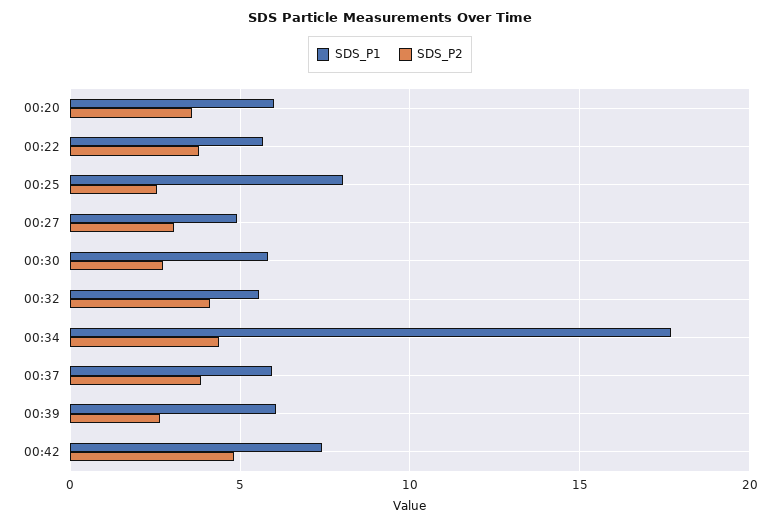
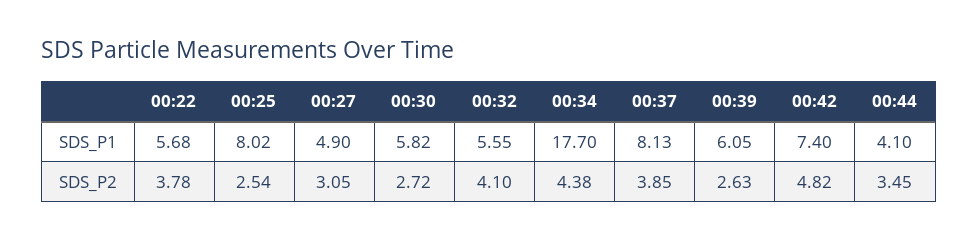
SDS_P1, 00:20: 6 -> none
SDS_P2, 00:20: 3.5 -> none
SDS_P1, 00:37: 6 -> 8.13
SDS_P1, 00:44: none -> 4.1
SDS_P2, 00:44: none -> 3.45

